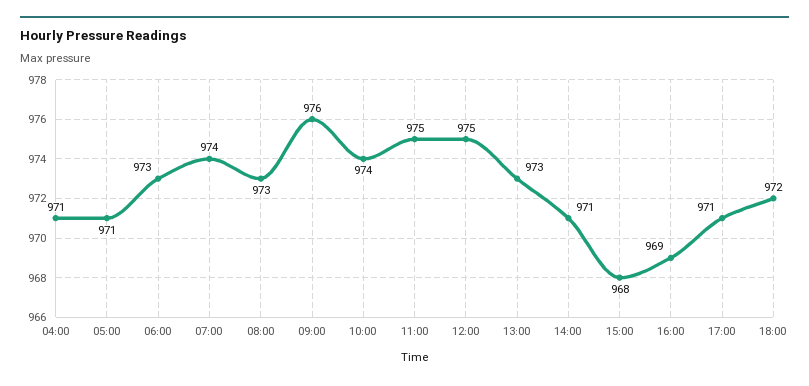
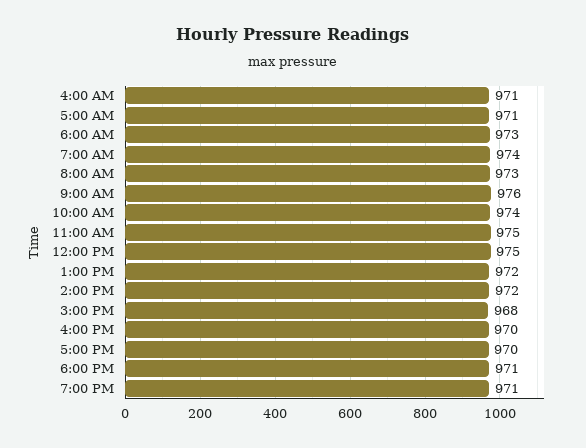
13:00: 973 -> 972
14:00: 971 -> 972
16:00: 969 -> 970
17:00: 971 -> 970
18:00: 972 -> 971
7:00 PM: none -> 971

